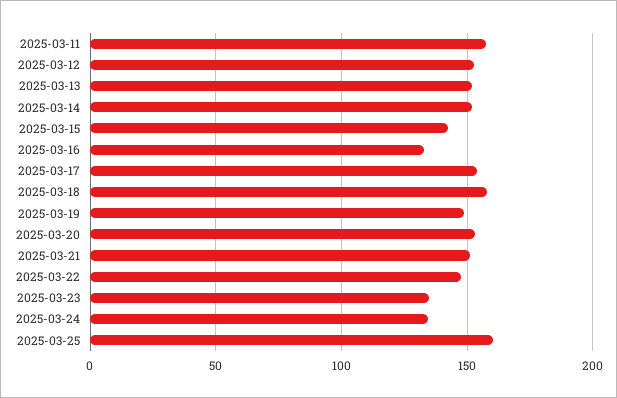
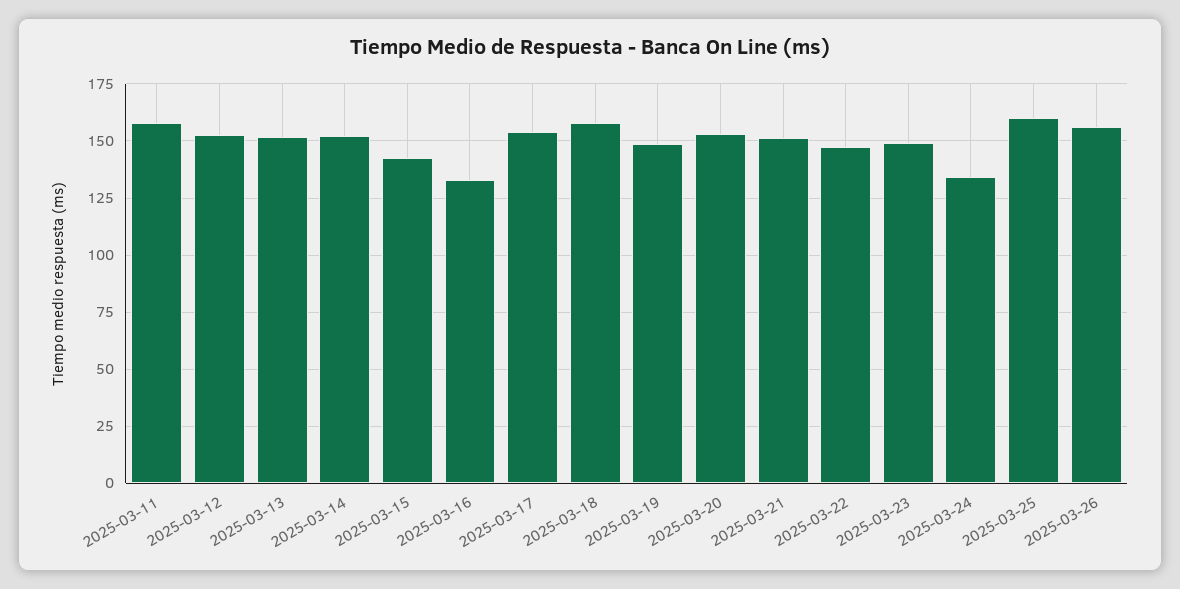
2025-03-23: 135 -> 150
2025-03-26: none -> 155

